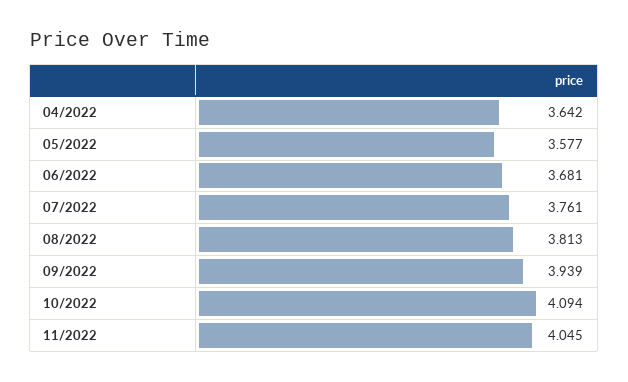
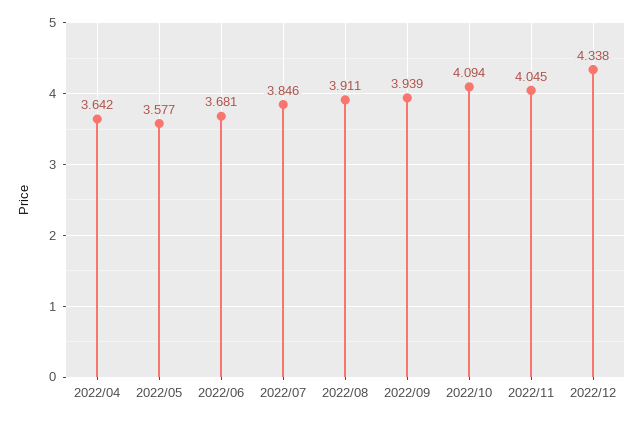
07/2022: 3.761 -> 3.846
08/2022: 3.813 -> 3.911
2022/12: none -> 4.338

